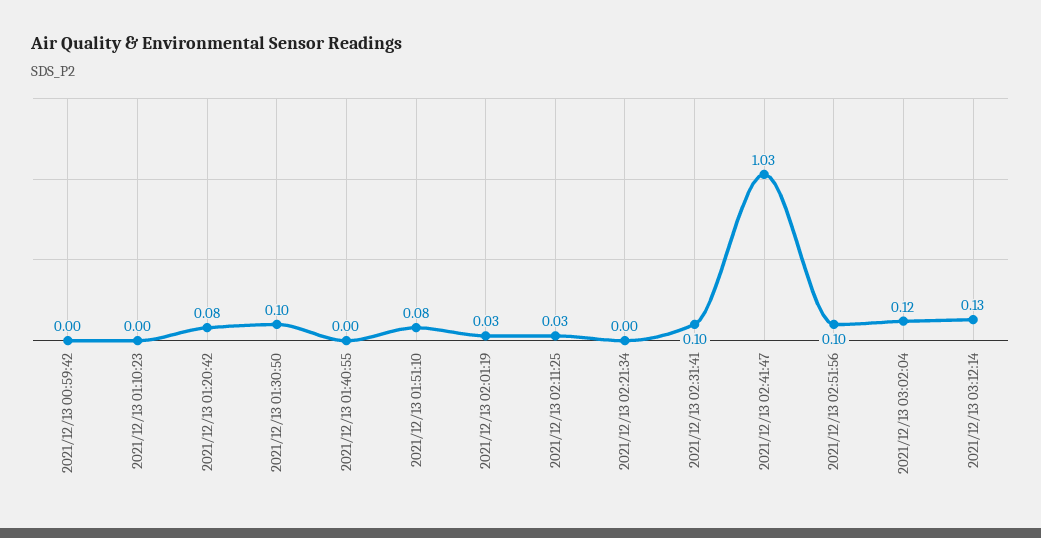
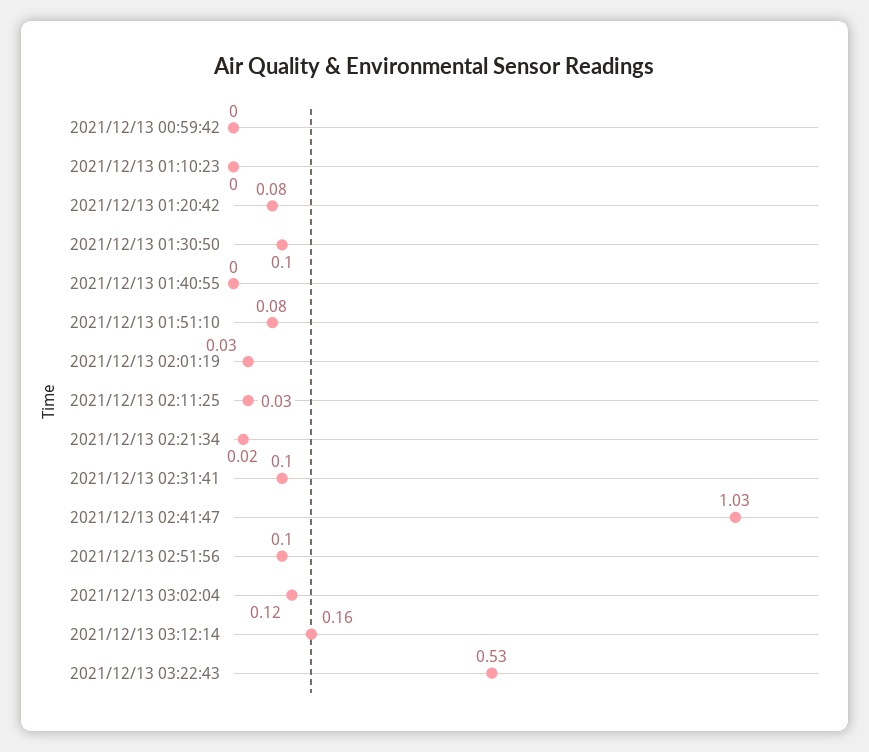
2021/12/13 02:21:34: 0 -> 0.02
2021/12/13 03:12:14: 0.13 -> 0.16
2021/12/13 03:22:43: none -> 0.53

